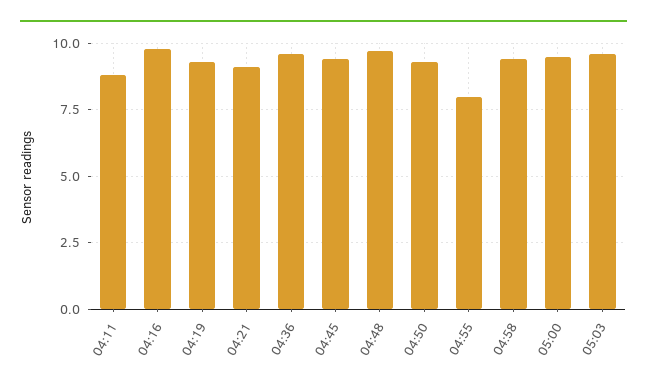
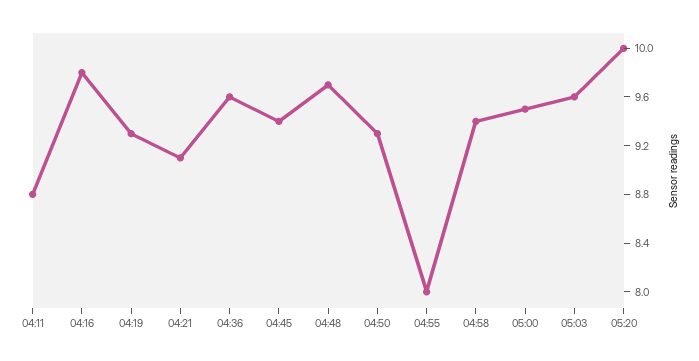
05:20: none -> 10

